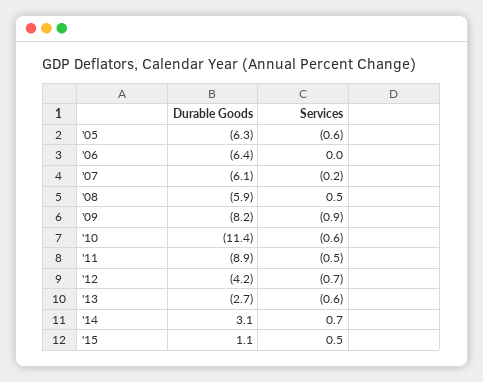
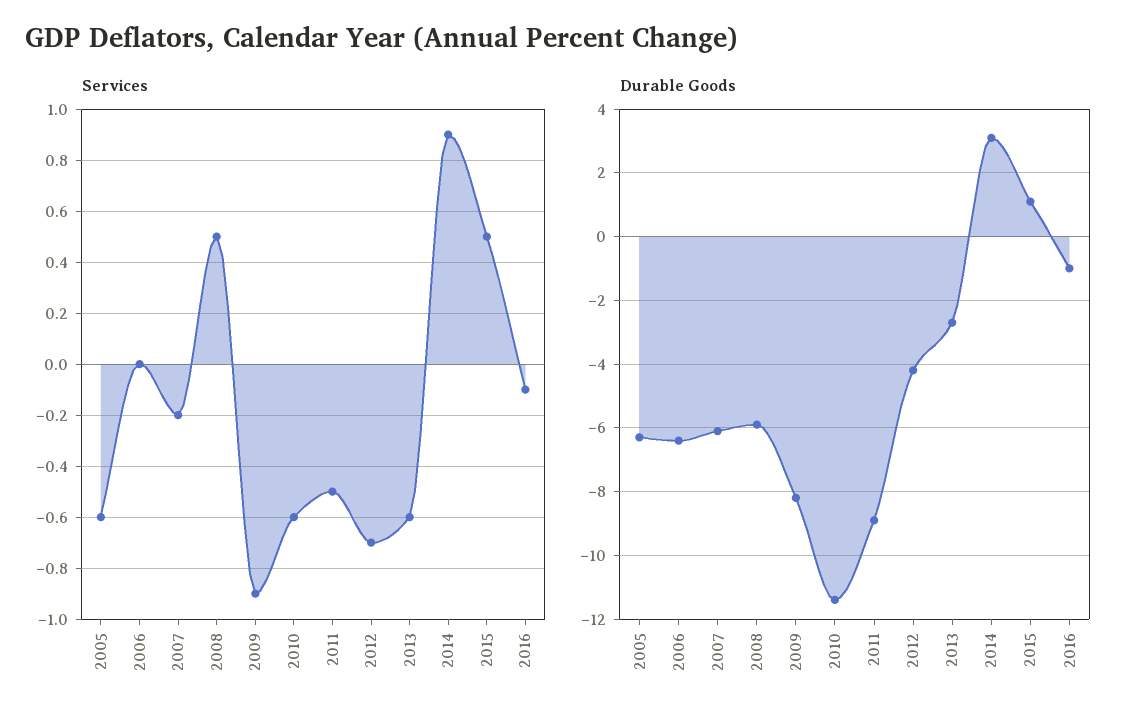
Services, '14: 0.7 -> 0.9
Services, 2016: none -> -0.1
Durable Goods, 2016: none -> -1

